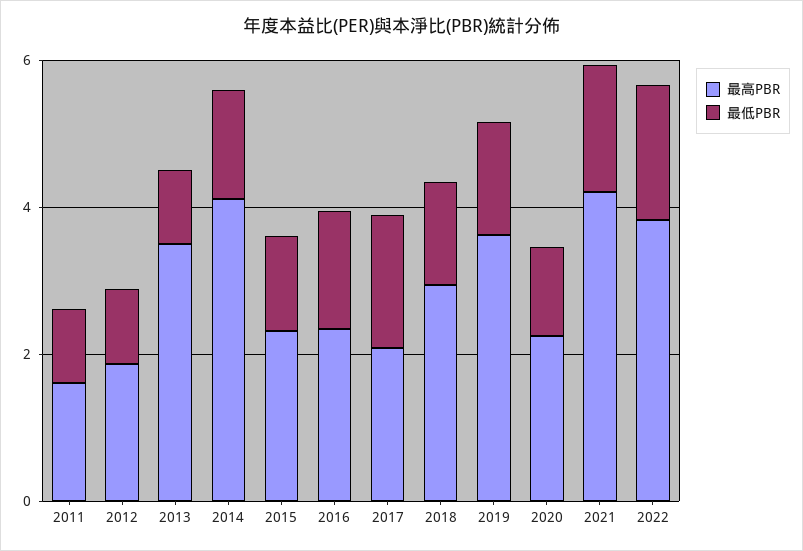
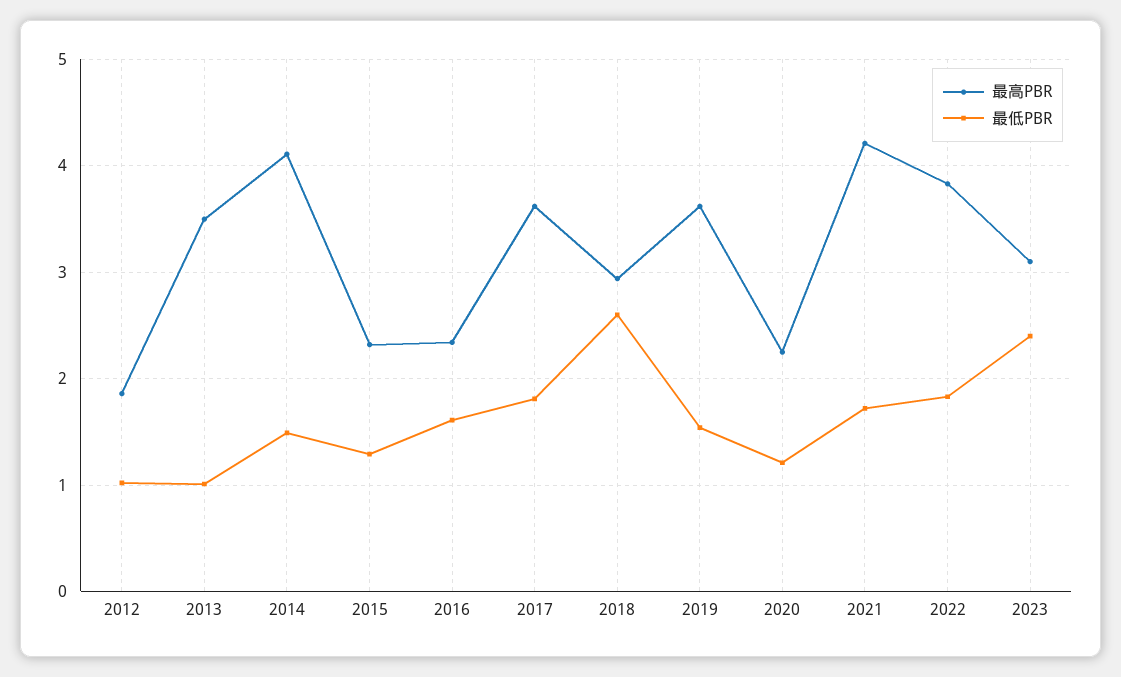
最高PBR, 2011: 1.5 -> none
最低PBR, 2011: 1 -> none
最高PBR, 2017: 2 -> 3.6
最低PBR, 2018: 1.5 -> 2.6
最高PBR, 2023: none -> 3.1
最低PBR, 2023: none -> 2.4

